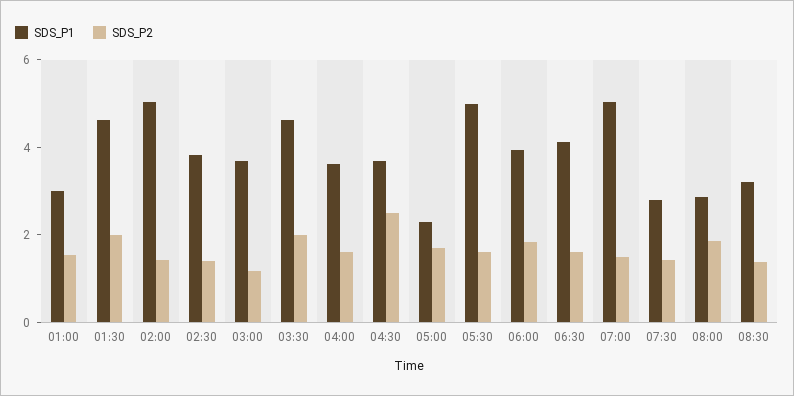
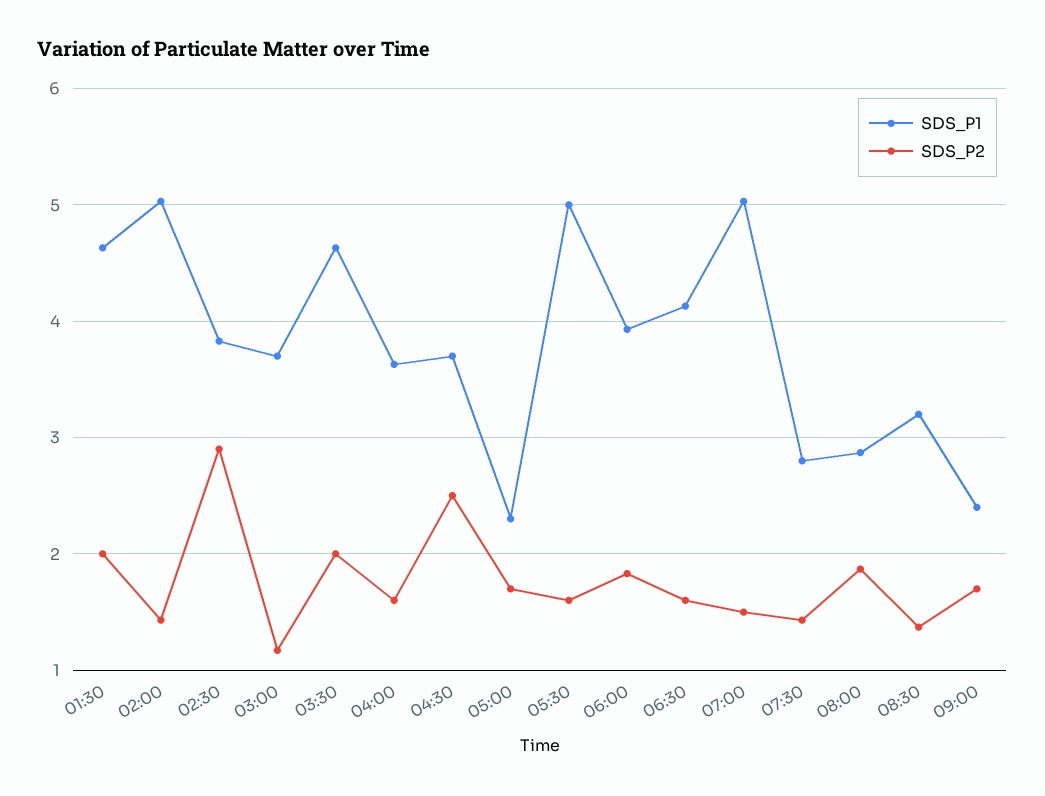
SDS_P1, 01:00: 3 -> none
SDS_P2, 01:00: 1.5 -> none
SDS_P2, 02:30: 1.5 -> 2.9
SDS_P1, 09:00: none -> 2.4
SDS_P2, 09:00: none -> 1.7

